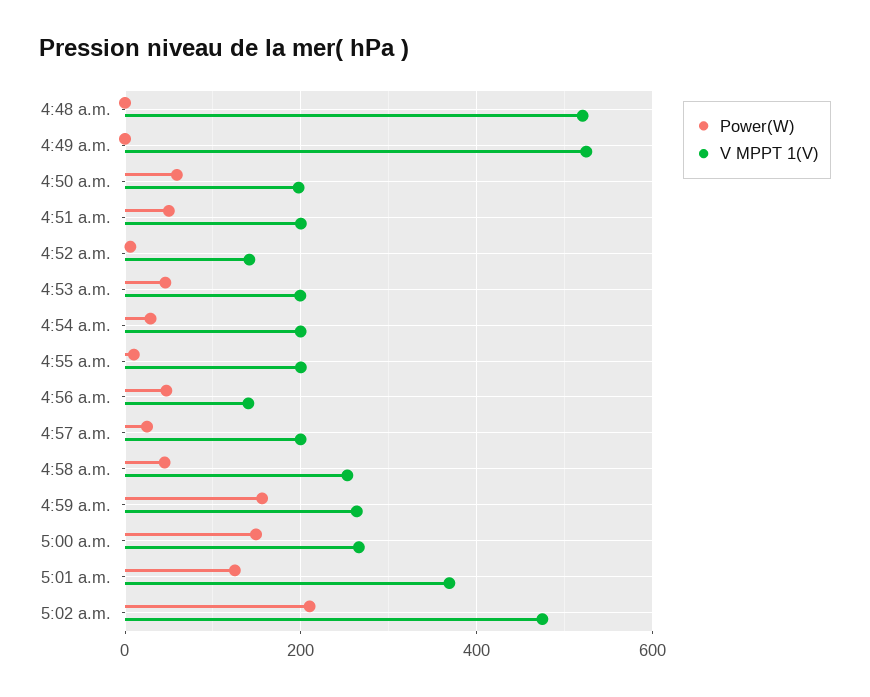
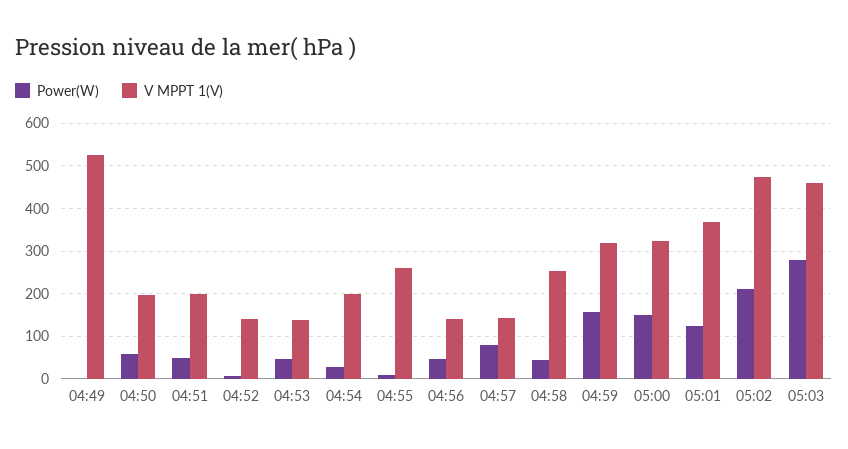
Power(W), 4:48 a.m.: 0 -> none
V MPPT 1(V), 4:48 a.m.: 520 -> none
V MPPT 1(V), 4:53 a.m.: 200 -> 140
V MPPT 1(V), 4:55 a.m.: 200 -> 260
Power(W), 4:57 a.m.: 20 -> 80
V MPPT 1(V), 4:57 a.m.: 200 -> 140
V MPPT 1(V), 4:59 a.m.: 260 -> 320
V MPPT 1(V), 5:00 a.m.: 260 -> 320
Power(W), 05:03: none -> 280
V MPPT 1(V), 05:03: none -> 460

